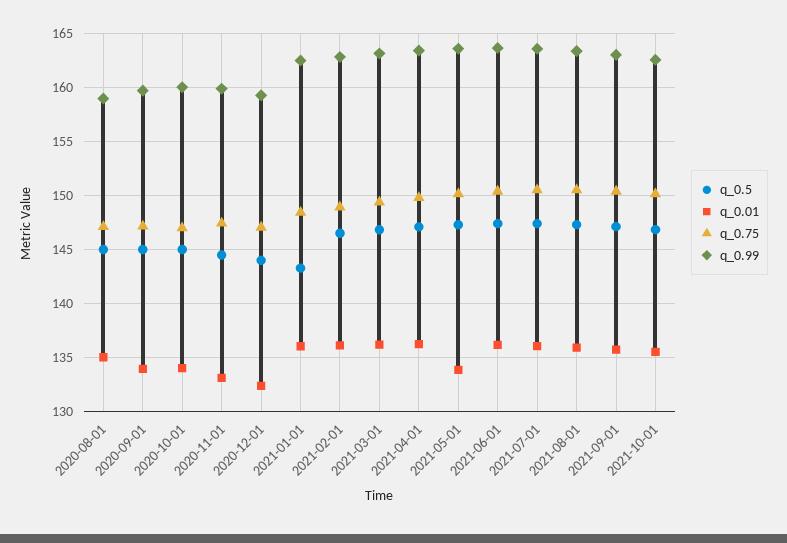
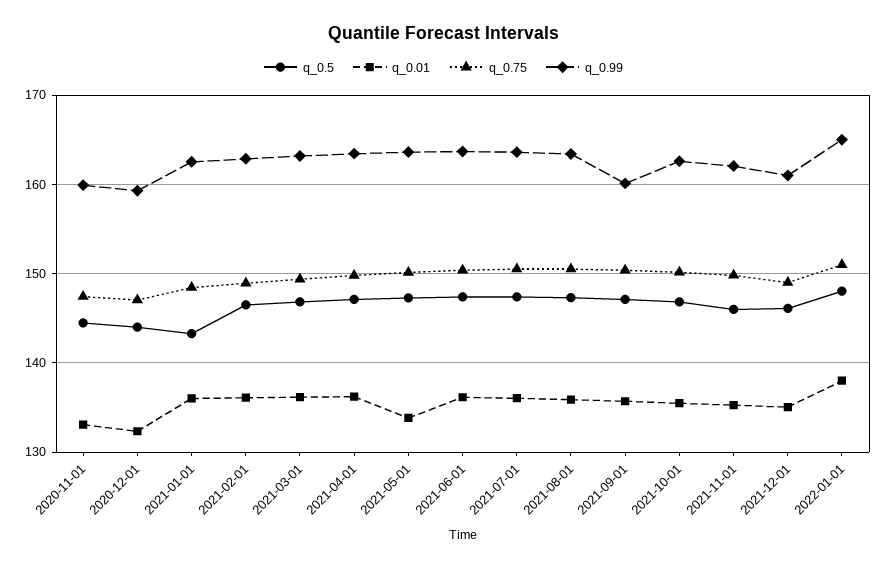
q_0.5, 2020-08-01: 145 -> none
q_0.01, 2020-08-01: 135 -> none
q_0.75, 2020-08-01: 147 -> none
q_0.99, 2020-08-01: 159 -> none
q_0.5, 2020-09-01: 145 -> none
q_0.01, 2020-09-01: 134 -> none
q_0.75, 2020-09-01: 147 -> none
q_0.99, 2020-09-01: 160 -> none
q_0.5, 2020-10-01: 145 -> none
q_0.01, 2020-10-01: 134 -> none
q_0.75, 2020-10-01: 147 -> none
q_0.99, 2020-10-01: 160 -> none
q_0.99, 2021-09-01: 163 -> 160
q_0.5, 2021-11-01: none -> 146
q_0.01, 2021-11-01: none -> 135
q_0.75, 2021-11-01: none -> 150
q_0.99, 2021-11-01: none -> 162
q_0.5, 2021-12-01: none -> 146
q_0.01, 2021-12-01: none -> 135
q_0.75, 2021-12-01: none -> 149
q_0.99, 2021-12-01: none -> 161
q_0.5, 2022-01-01: none -> 148
q_0.01, 2022-01-01: none -> 138
q_0.75, 2022-01-01: none -> 151
q_0.99, 2022-01-01: none -> 165

